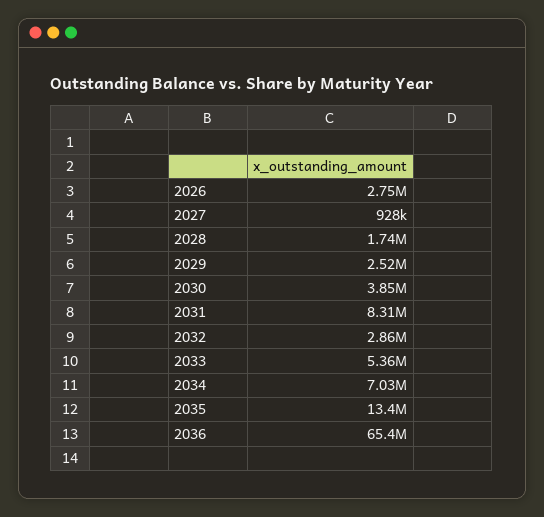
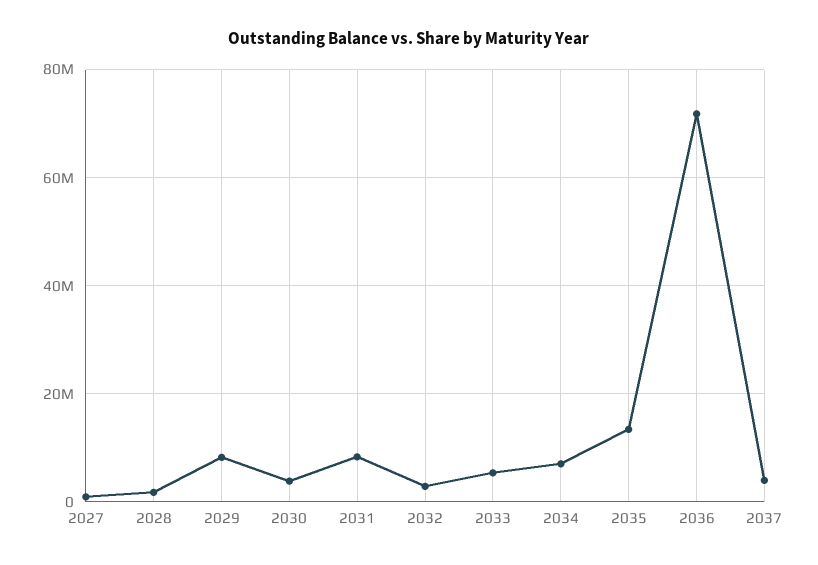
2026: 2750000 -> none
2029: 2520000 -> 8000000
2036: 65400000 -> 72000000
2037: none -> 4000000

